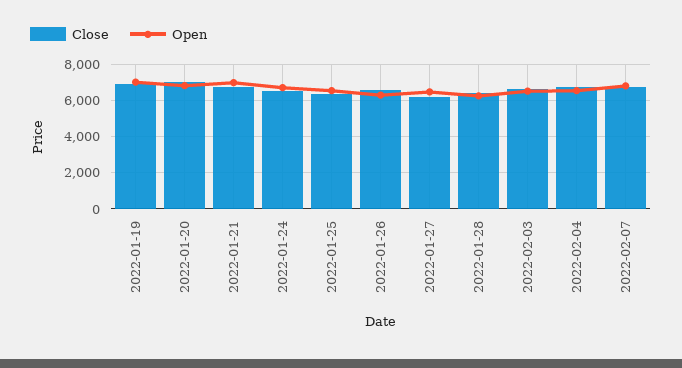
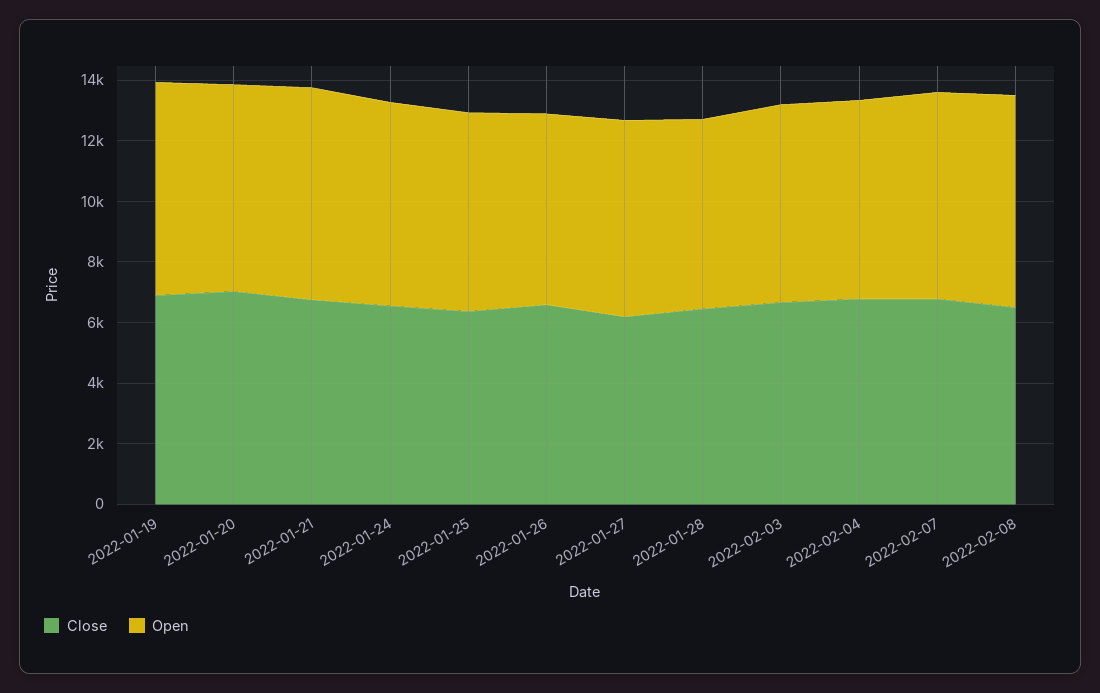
Close, 2022-02-08: none -> 6500
Open, 2022-02-08: none -> 7000

